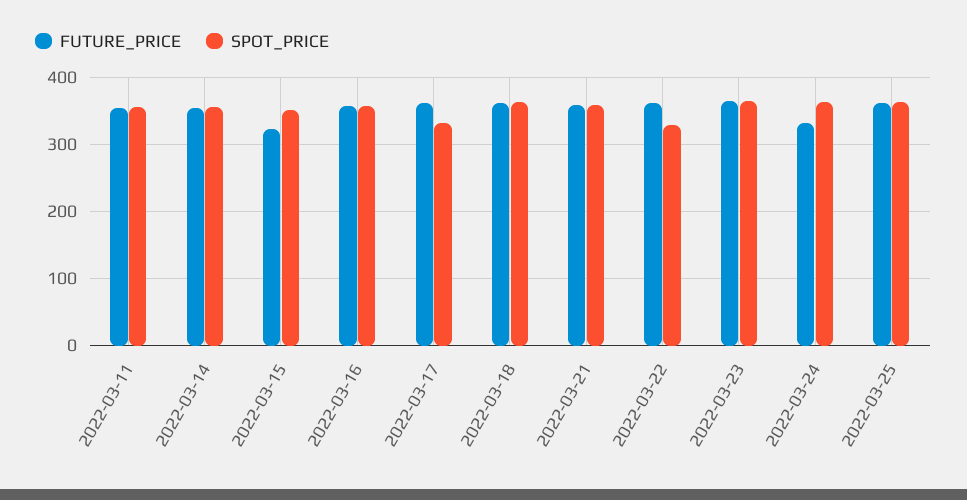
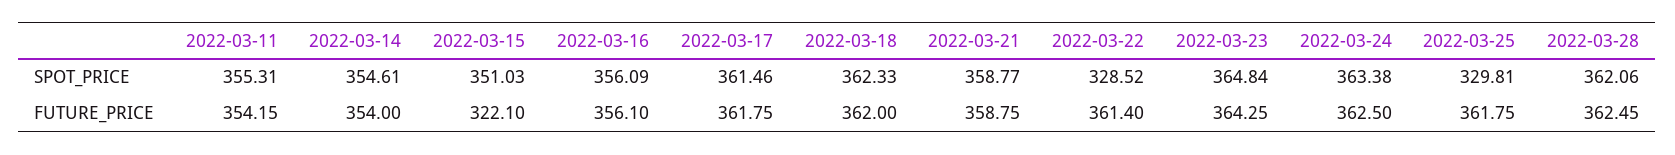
SPOT_PRICE, 2022-03-17: 330 -> 361.46
FUTURE_PRICE, 2022-03-24: 330 -> 362.5
SPOT_PRICE, 2022-03-25: 360 -> 329.81
SPOT_PRICE, 2022-03-28: none -> 362.06
FUTURE_PRICE, 2022-03-28: none -> 362.45

